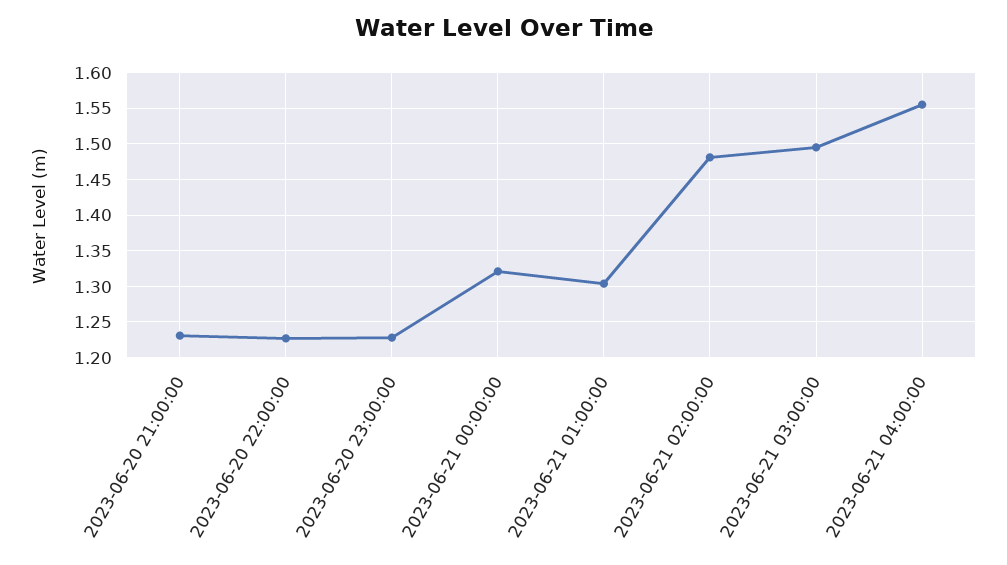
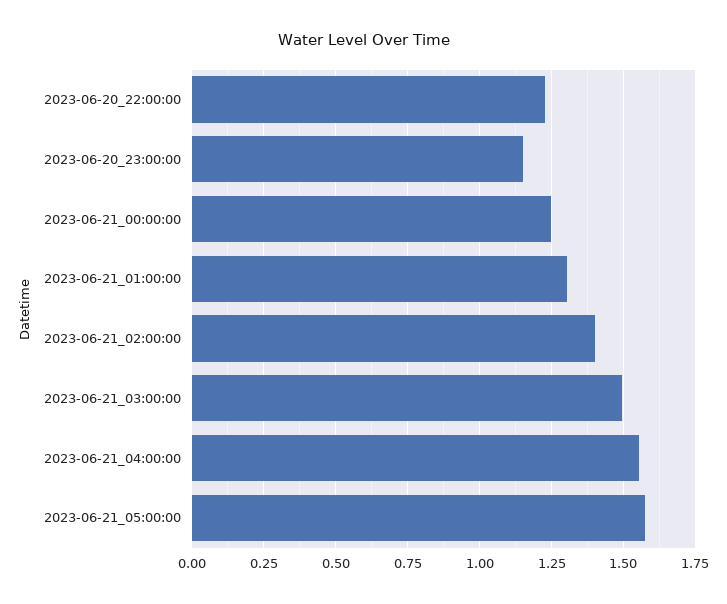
2023-06-20 21:00:00: 1.23 -> none
2023-06-20 23:00:00: 1.23 -> 1.15
2023-06-21 00:00:00: 1.32 -> 1.25
2023-06-21 02:00:00: 1.48 -> 1.4
2023-06-21_05:00:00: none -> 1.575

